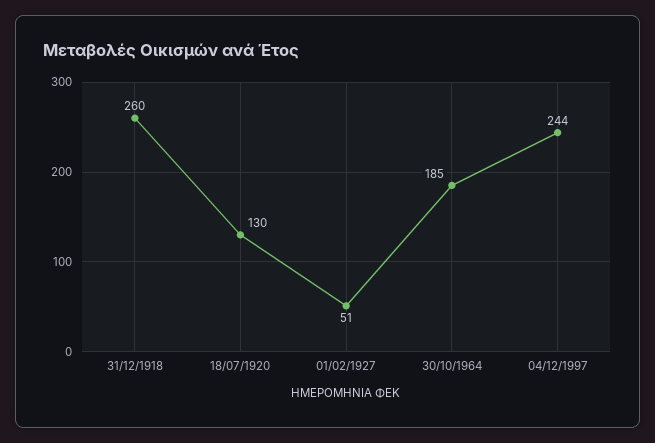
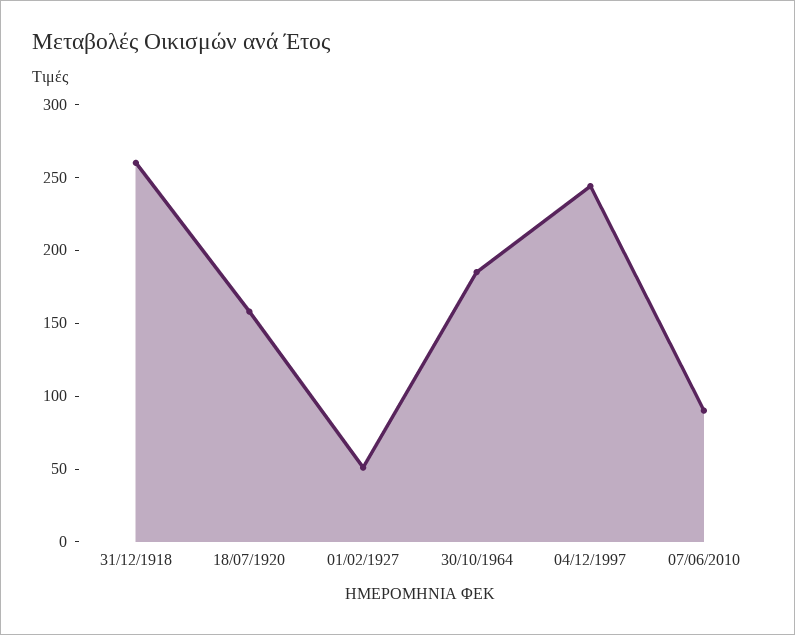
18/07/1920: 130 -> 160
07/06/2010: none -> 90

